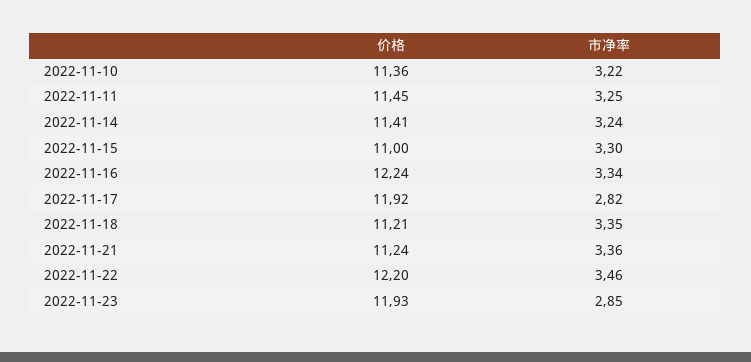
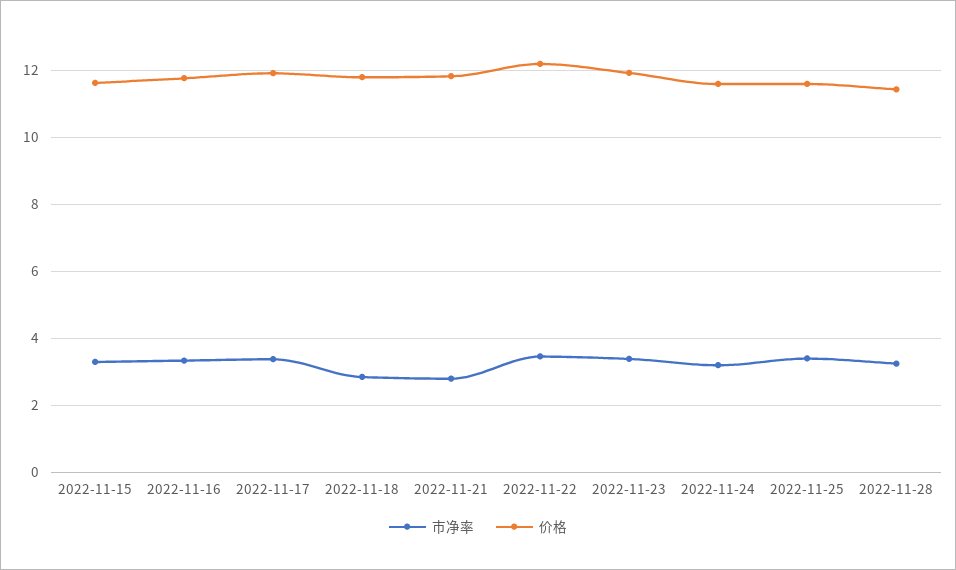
价格, 2022-11-10: 11.36 -> none
市净率, 2022-11-10: 3.22 -> none
价格, 2022-11-11: 11.45 -> none
市净率, 2022-11-11: 3.25 -> none
价格, 2022-11-14: 11.41 -> none
市净率, 2022-11-14: 3.24 -> none
价格, 2022-11-15: 11 -> 11.6
价格, 2022-11-16: 12.24 -> 11.8
市净率, 2022-11-17: 2.82 -> 3.4
价格, 2022-11-18: 11.21 -> 11.8
市净率, 2022-11-18: 3.35 -> 2.8
价格, 2022-11-21: 11.24 -> 11.8
市净率, 2022-11-21: 3.36 -> 2.8
市净率, 2022-11-23: 2.85 -> 3.4
市净率, 2022-11-24: none -> 3.2
价格, 2022-11-24: none -> 11.6
市净率, 2022-11-25: none -> 3.4
价格, 2022-11-25: none -> 11.6
市净率, 2022-11-28: none -> 3.2
价格, 2022-11-28: none -> 11.4

